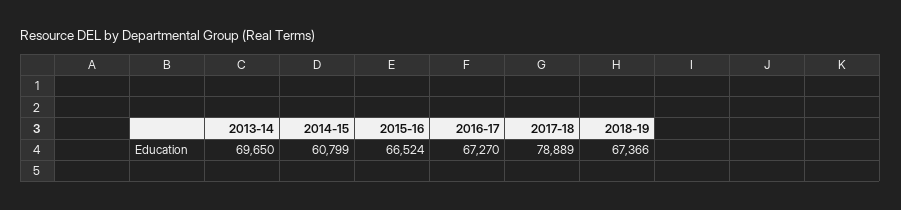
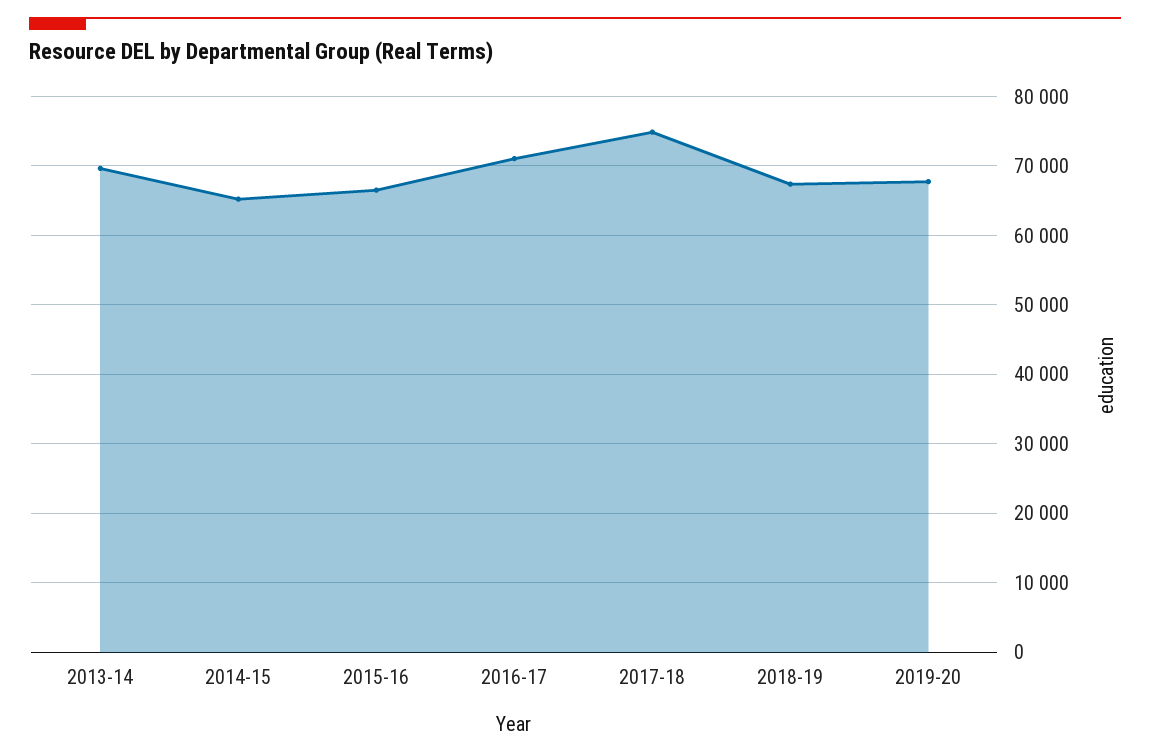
2014-15: 60799 -> 65000
2016-17: 67270 -> 71000
2017-18: 78889 -> 75000
2019-20: none -> 68000

